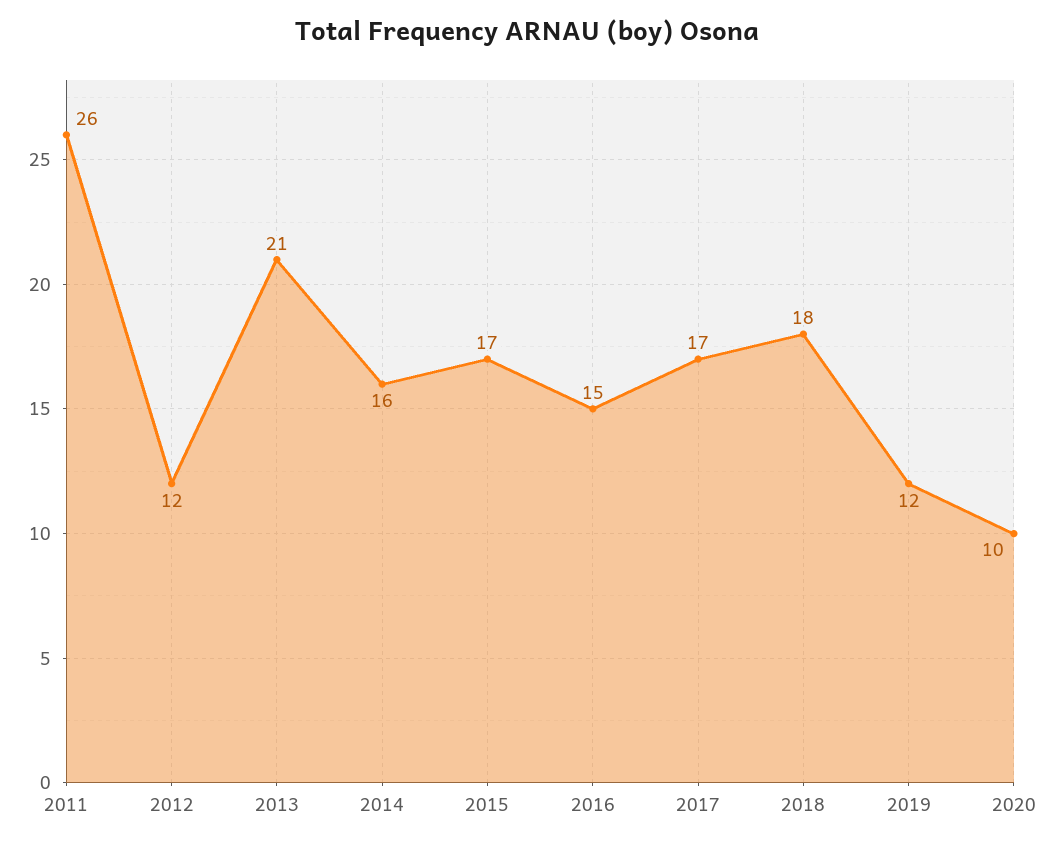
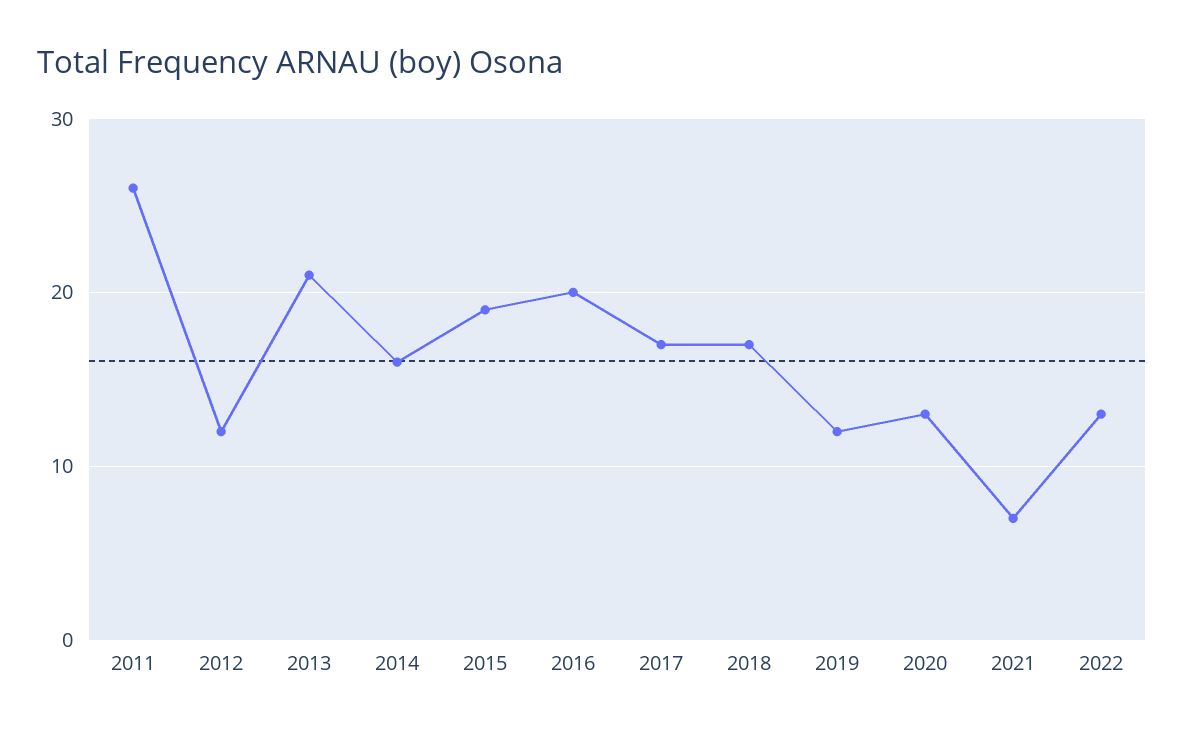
2015: 17 -> 19
2016: 15 -> 20
2018: 18 -> 17
2020: 10 -> 13
2021: none -> 7
2022: none -> 13

